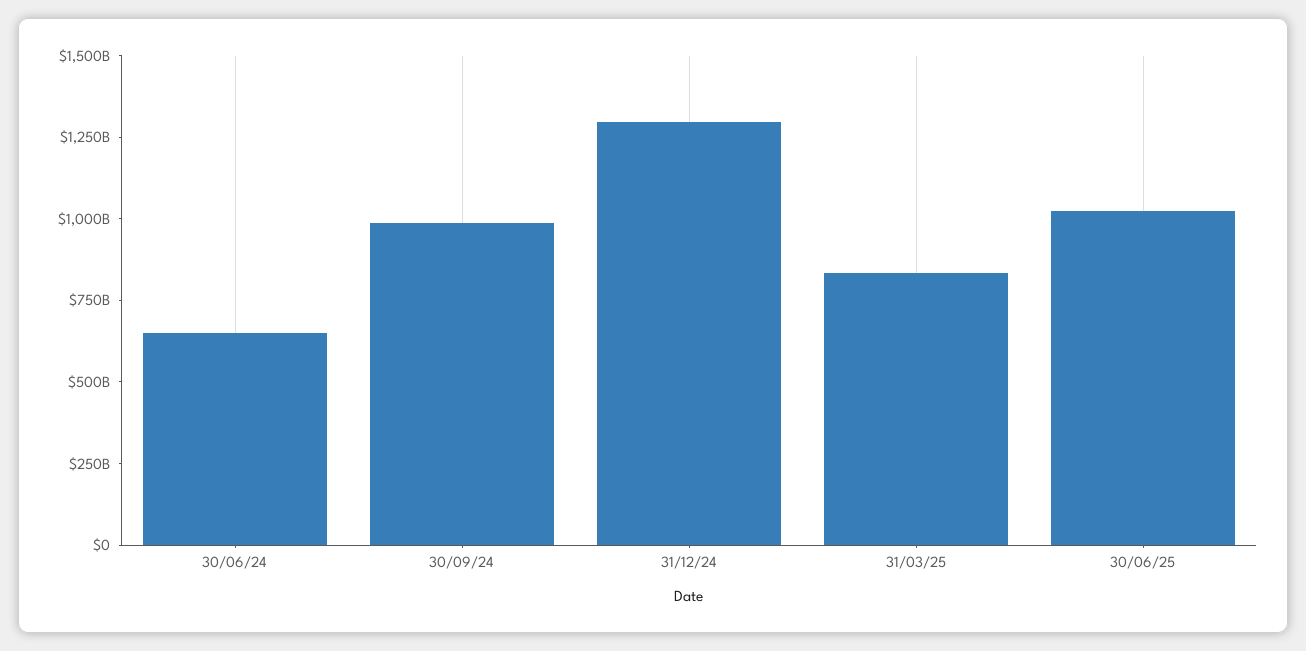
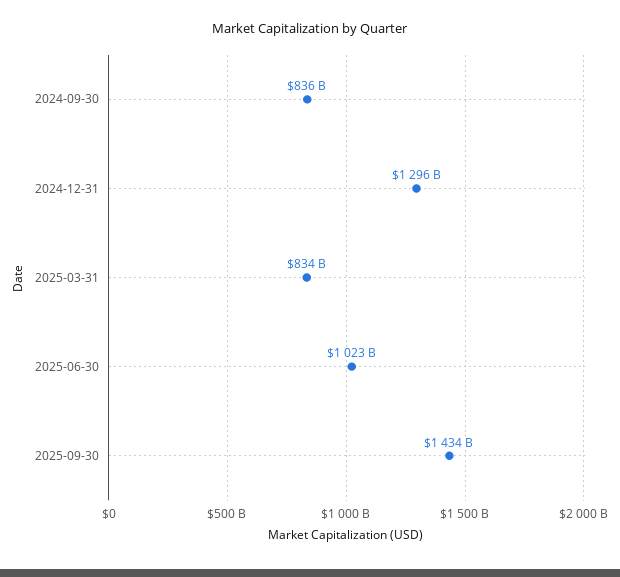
30/06/24: 650000000000 -> none
30/09/24: 1000000000000 -> 836000000000
2025-09-30: none -> 1434000000000

